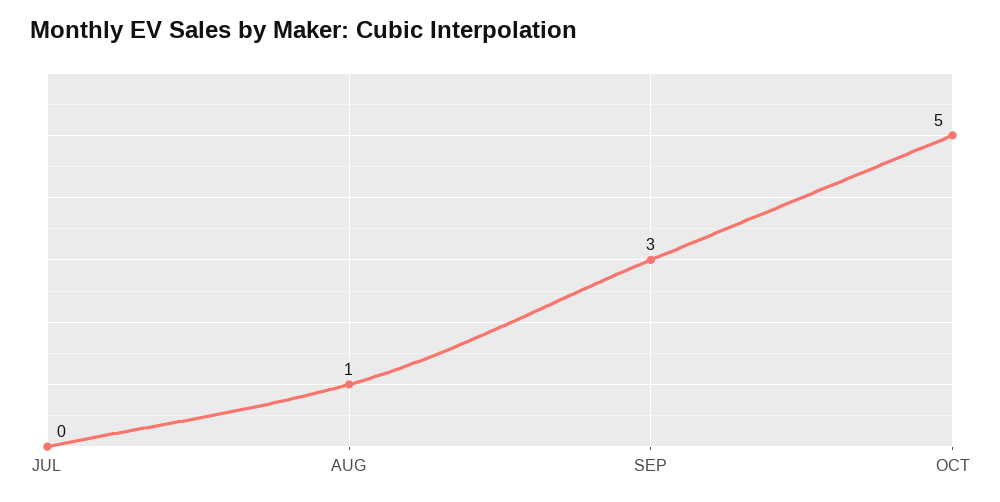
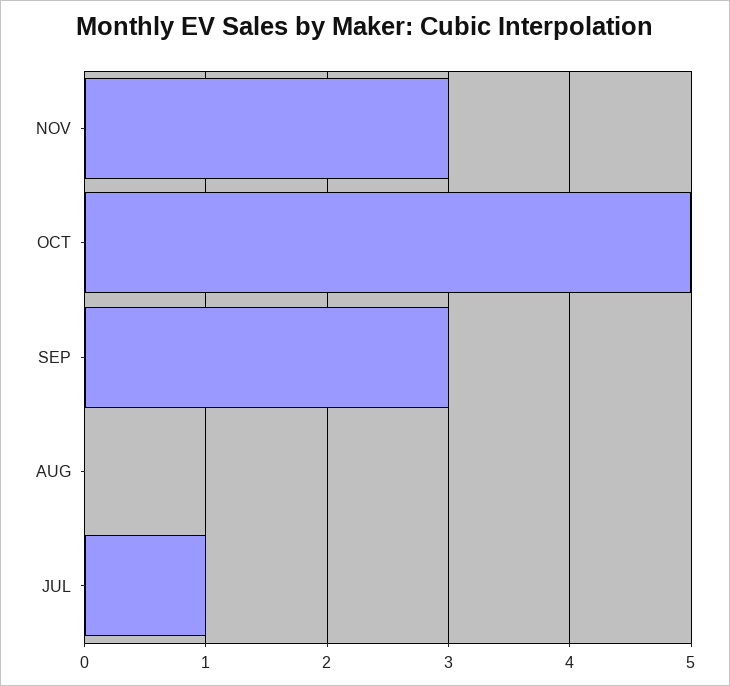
JUL: 0 -> 1
AUG: 1 -> 0
NOV: none -> 3

